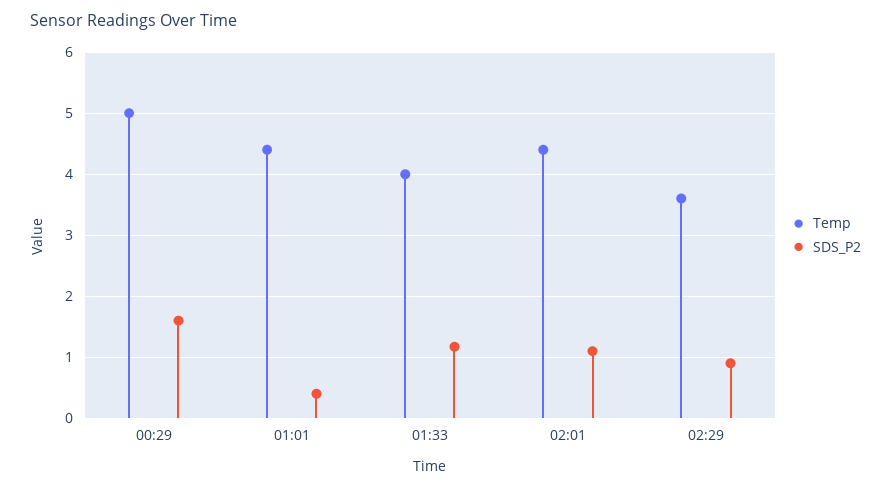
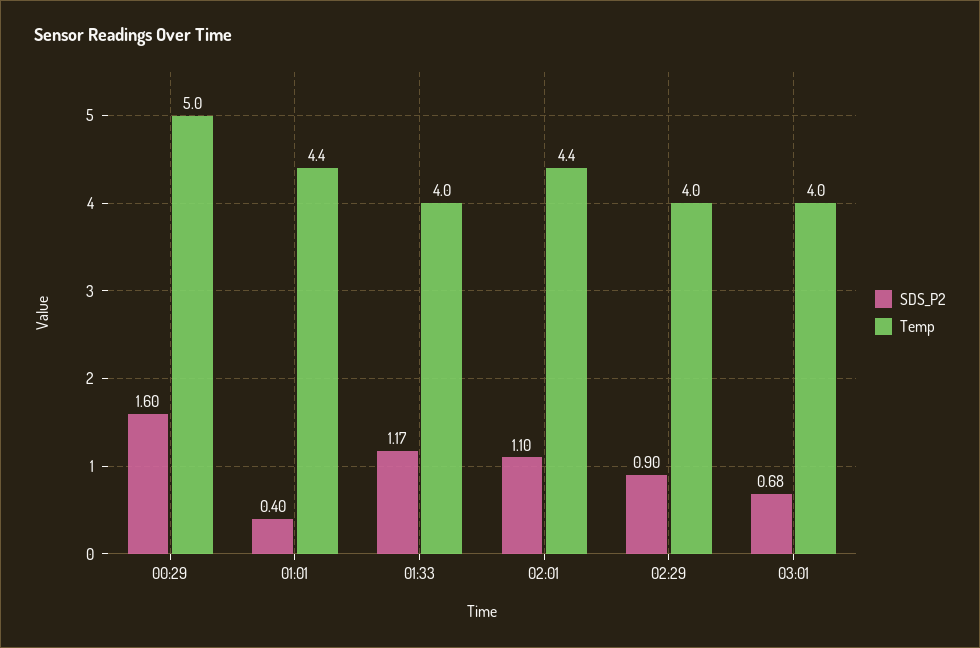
Temp, 02:29: 3.6 -> 4
SDS_P2, 03:01: none -> 0.68
Temp, 03:01: none -> 4

